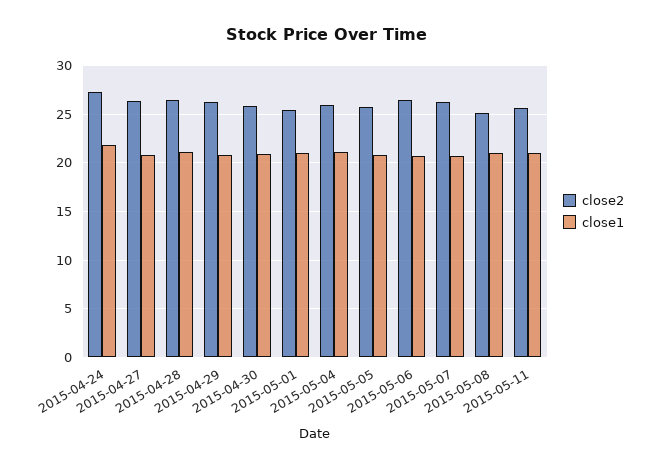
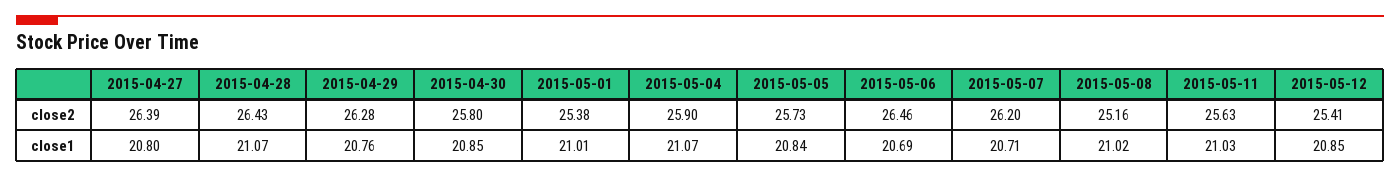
close2, 2015-04-24: 27 -> none
close1, 2015-04-24: 22 -> none
close2, 2015-05-12: none -> 25.41
close1, 2015-05-12: none -> 20.85

